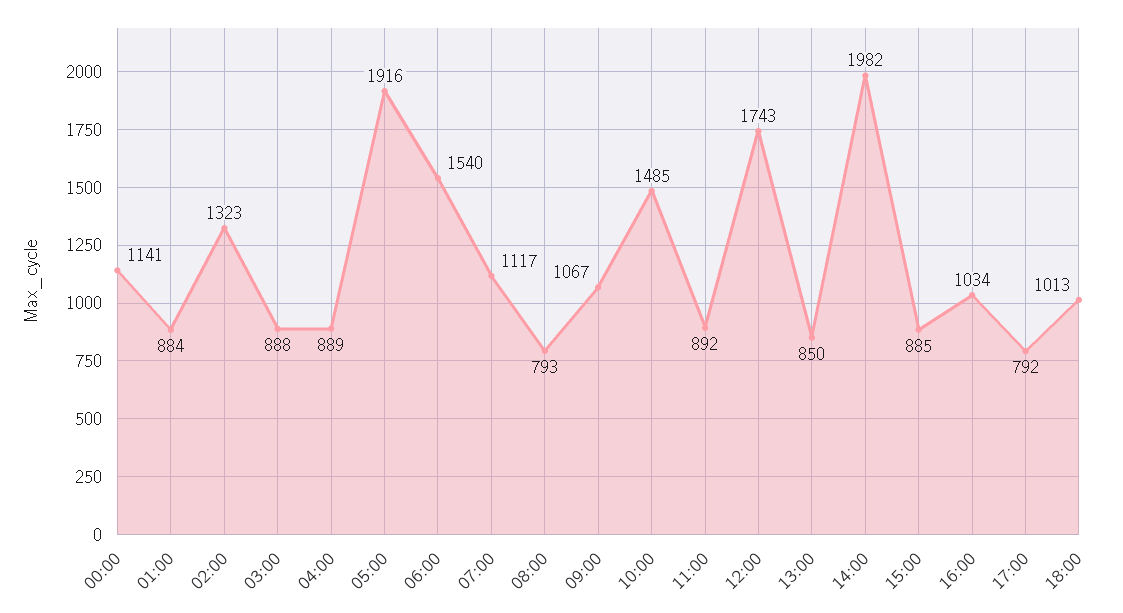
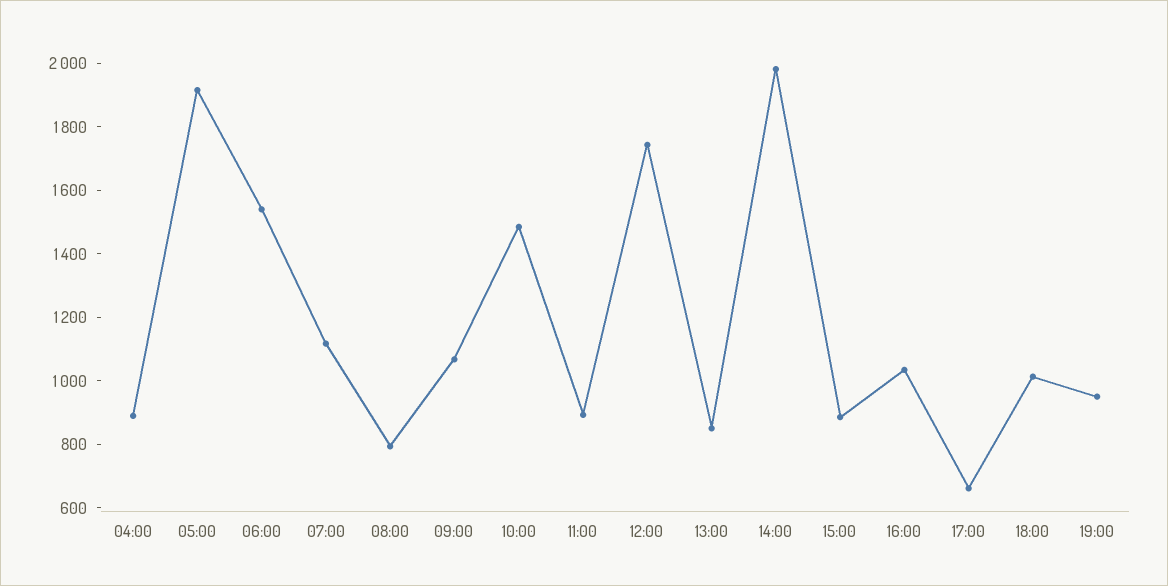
00:00: 1141 -> none
01:00: 884 -> none
02:00: 1323 -> none
03:00: 888 -> none
17:00: 792 -> 650
19:00: none -> 950

